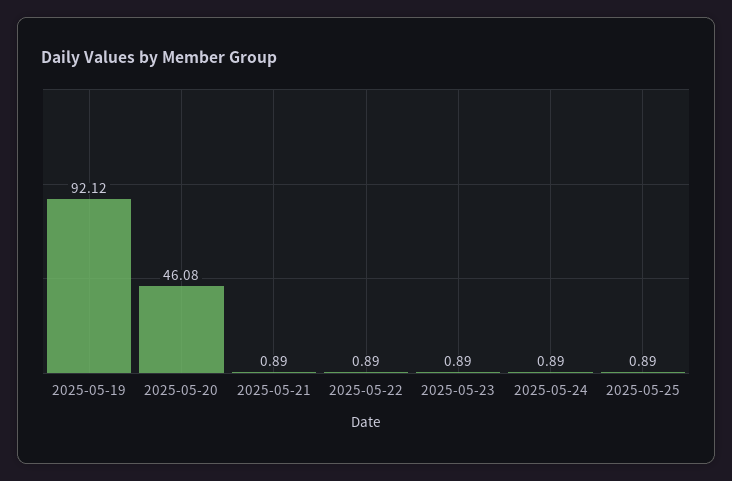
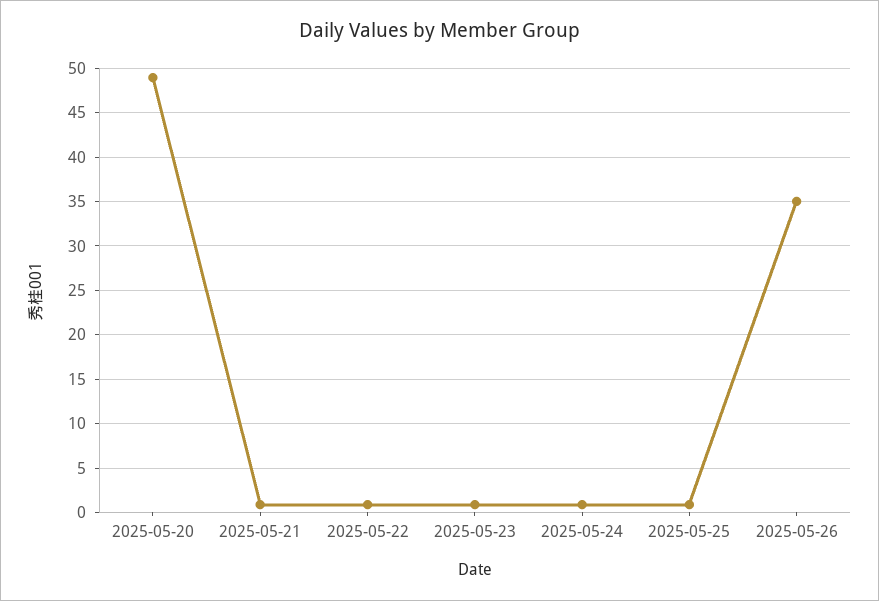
2025-05-19: 92.12 -> none
2025-05-20: 46.08 -> 49
2025-05-26: none -> 35

